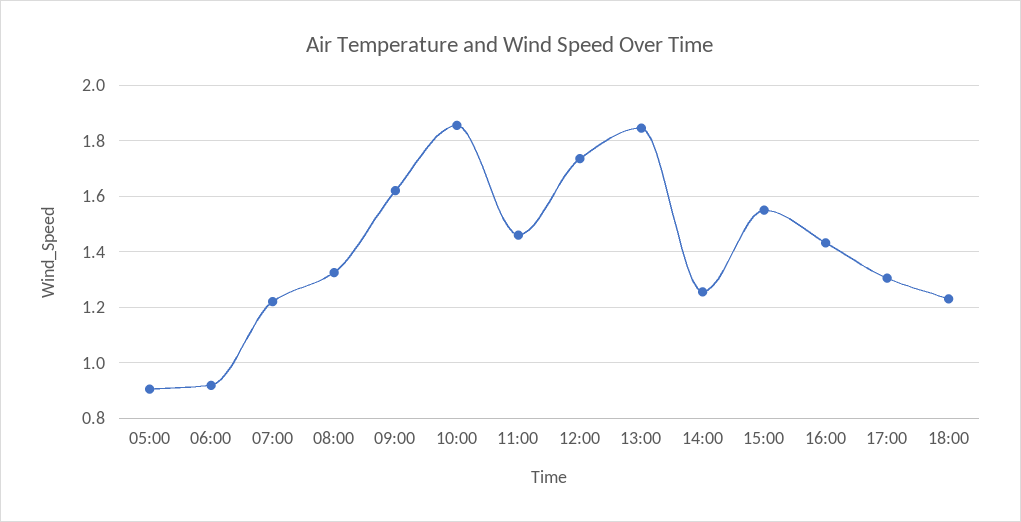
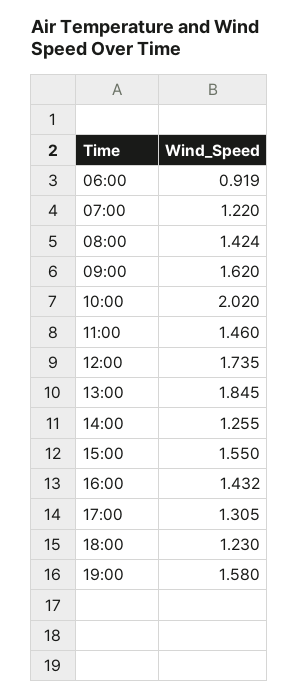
05:00: 0.9 -> none
08:00: 1.325 -> 1.424
10:00: 1.85 -> 2.02
19:00: none -> 1.58

